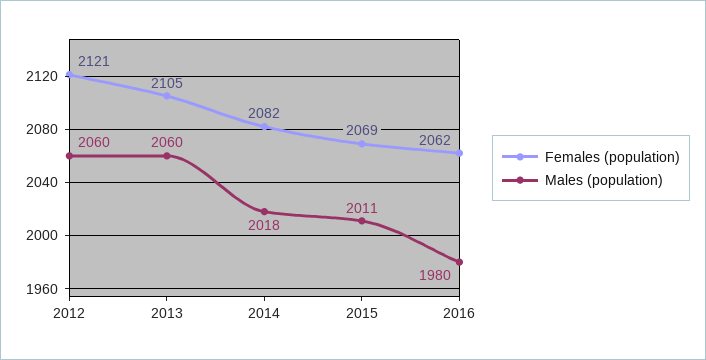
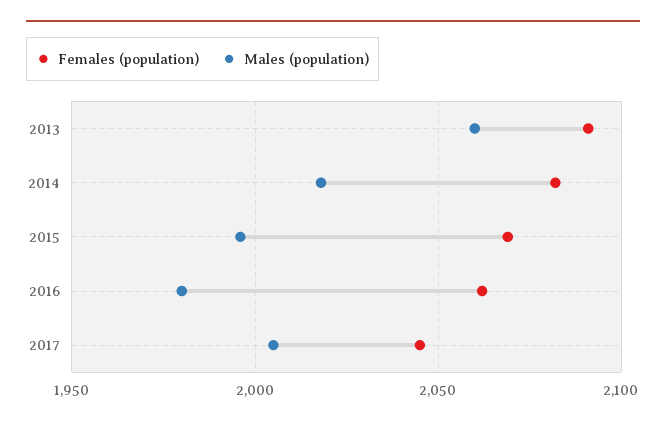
Females (population), 2012: 2121 -> none
Males (population), 2012: 2060 -> none
Females (population), 2013: 2105 -> 2090
Males (population), 2015: 2011 -> 1995
Females (population), 2017: none -> 2045
Males (population), 2017: none -> 2005

